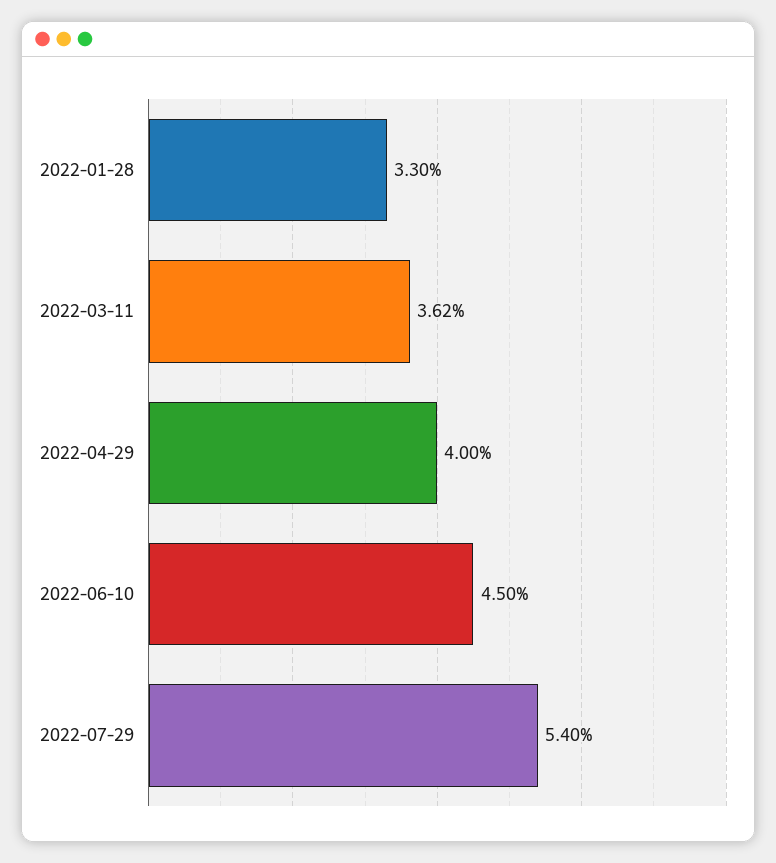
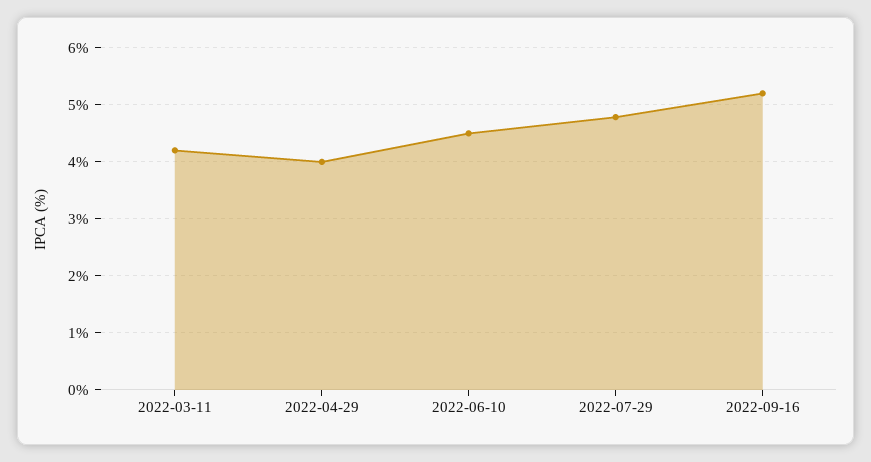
2022-01-28: 3.3 -> none
2022-03-11: 3.62 -> 4.2
2022-07-29: 5.4 -> 4.8
2022-09-16: none -> 5.2

